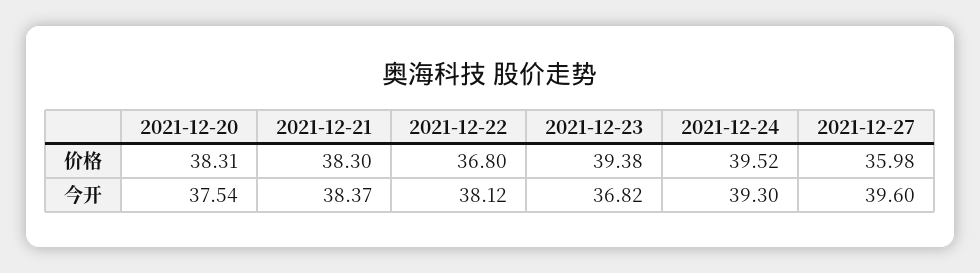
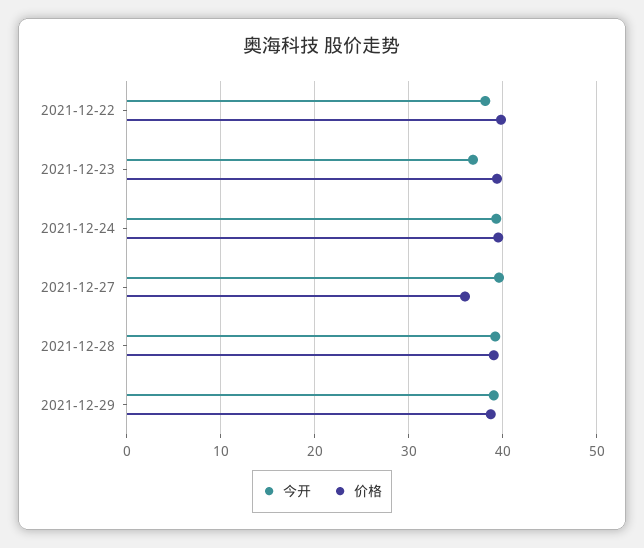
价格, 2021-12-20: 38.31 -> none
价格, 2021-12-21: 38.3 -> none
价格, 2021-12-22: 36.8 -> 40
今开, 2021-12-20: 37.54 -> none
今开, 2021-12-21: 38.37 -> none
今开, 2021-12-28: none -> 39
价格, 2021-12-28: none -> 39
今开, 2021-12-29: none -> 39
价格, 2021-12-29: none -> 39

